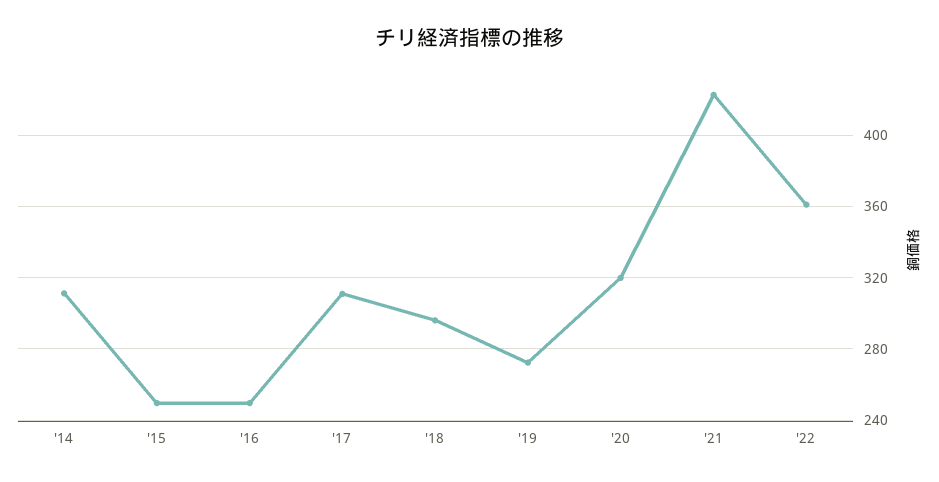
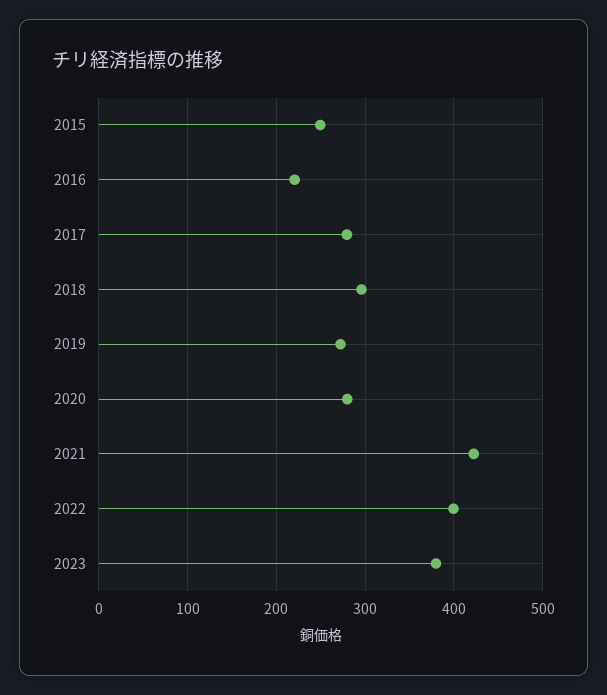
'14: 310 -> none
'16: 250 -> 220
'17: 310 -> 280
'20: 320 -> 280
'22: 360 -> 400
2023: none -> 380

